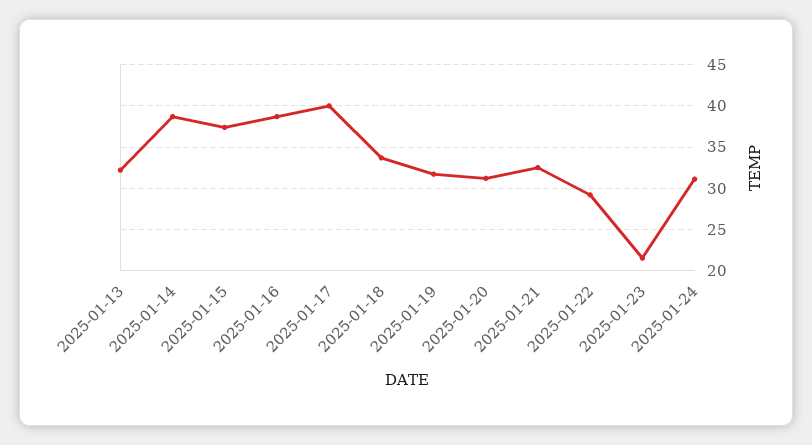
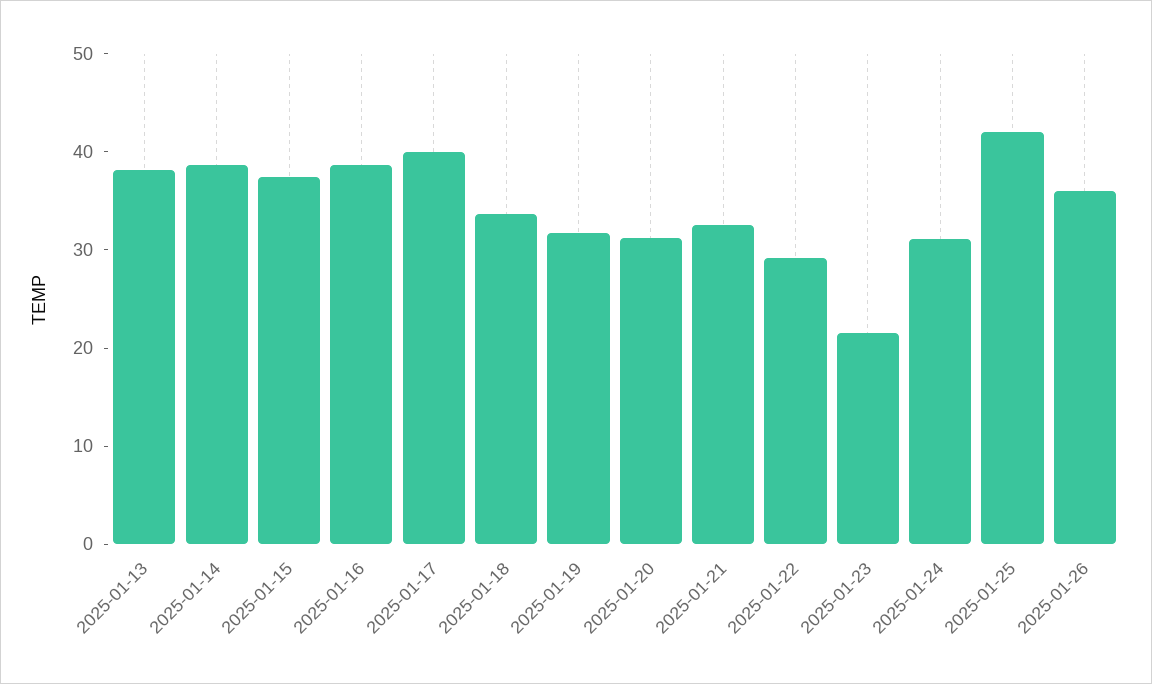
2025-01-13: 32 -> 38
2025-01-25: none -> 42
2025-01-26: none -> 36

